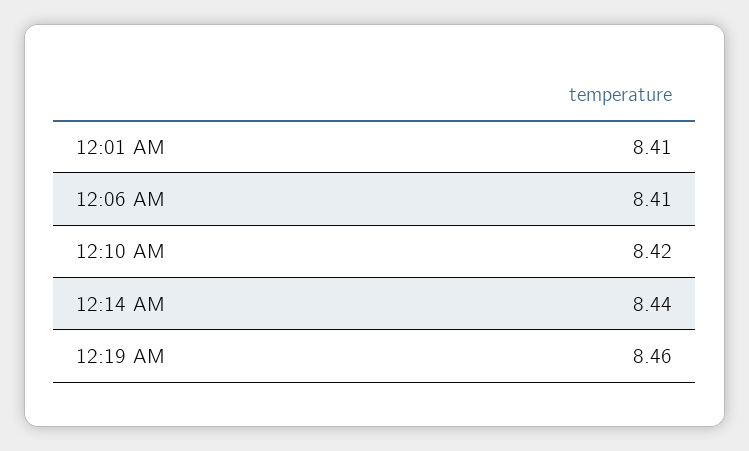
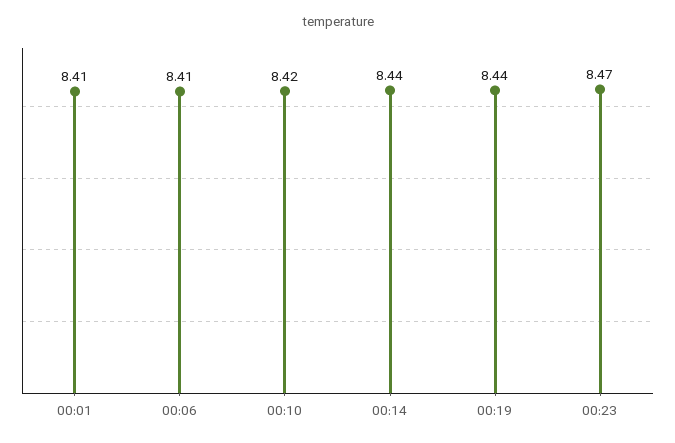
12:19 AM: 8.46 -> 8.44
00:23: none -> 8.47

